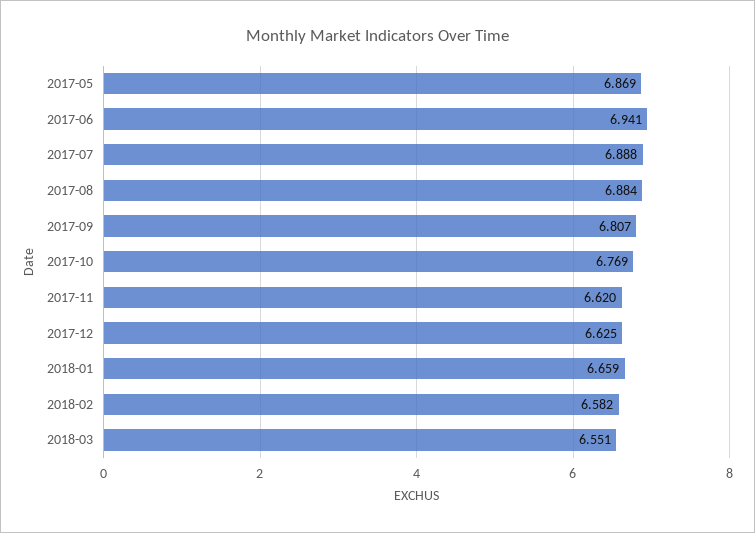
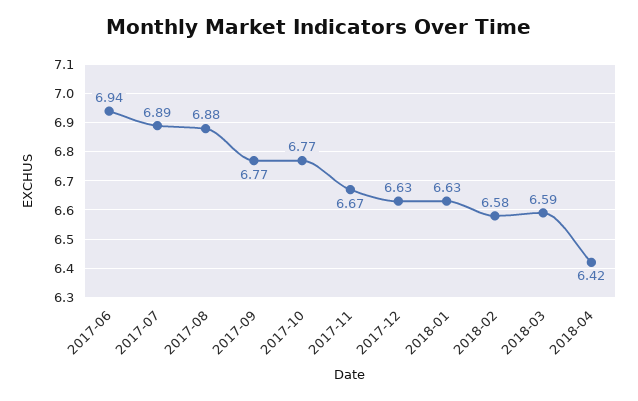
2017-05: 6.869 -> none
2017-09: 6.807 -> 6.77
2017-11: 6.62 -> 6.67
2018-01: 6.659 -> 6.63
2018-03: 6.551 -> 6.59
2018-04: none -> 6.42

